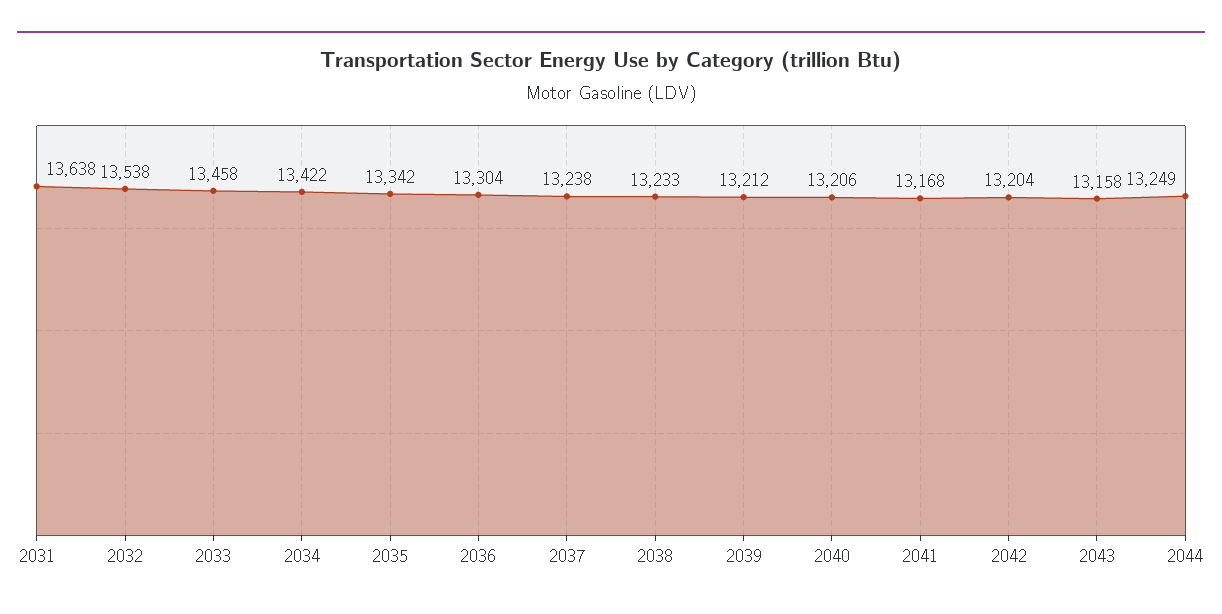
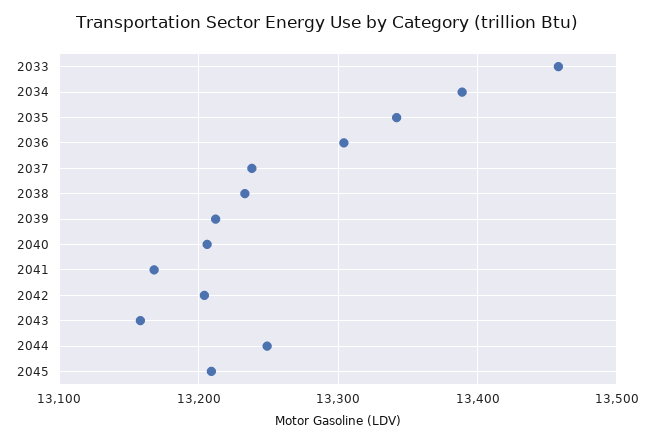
2031: 13638 -> none
2032: 13538 -> none
2034: 13422 -> 13390
2045: none -> 13210

